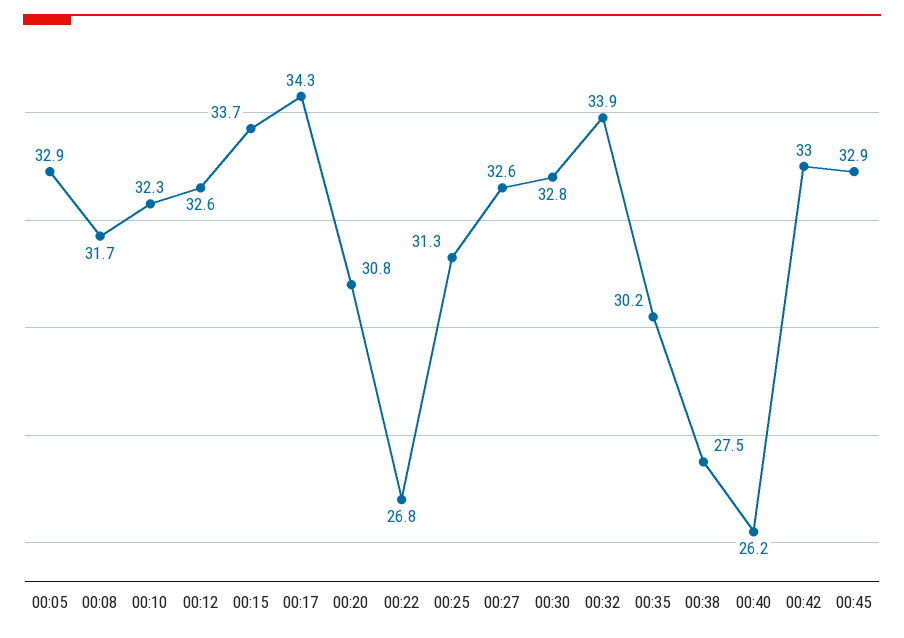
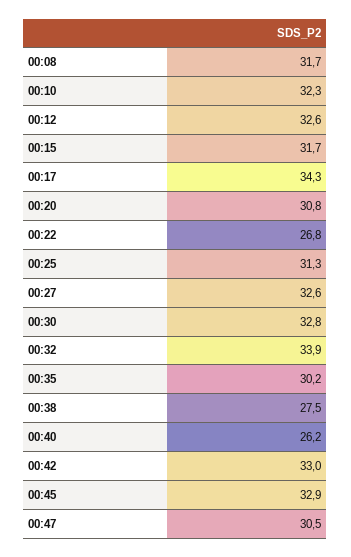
00:05: 32.9 -> none
00:15: 33.7 -> 31.7
00:47: none -> 30.5

